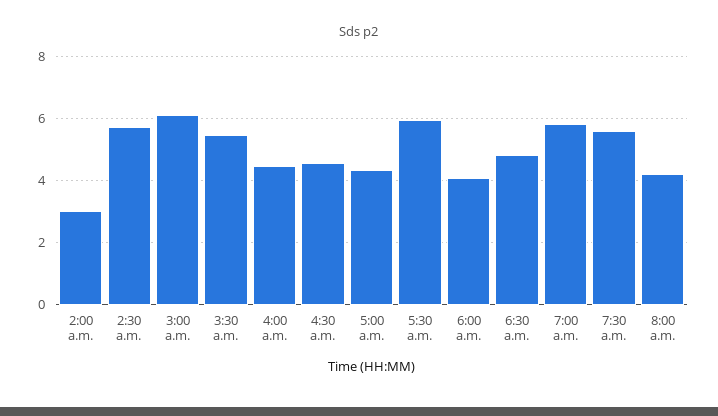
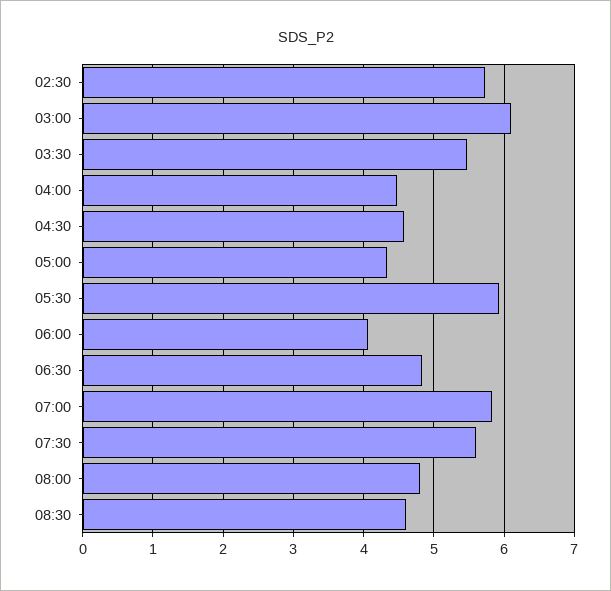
2:00 a.m.: 3 -> none
8:00 a.m.: 4.2 -> 4.8
08:30: none -> 4.6

